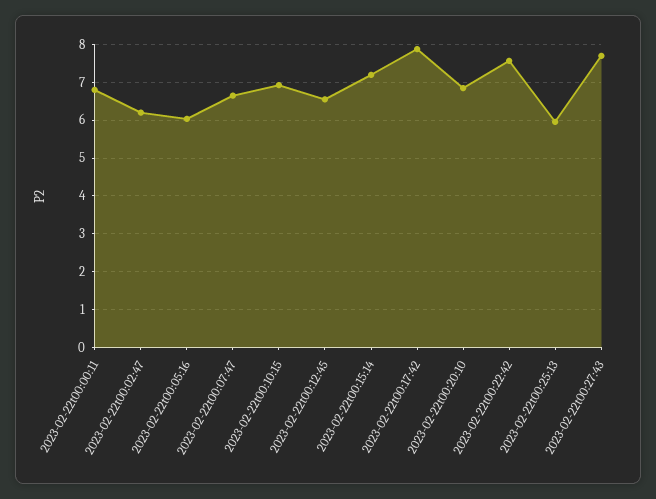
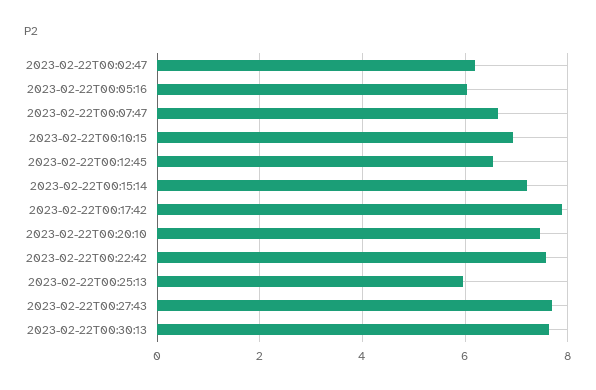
2023-02-22t00:00:11: 6.8 -> none
2023-02-22t00:20:10: 6.8 -> 7.4
2023-02-22T00:30:13: none -> 7.6

